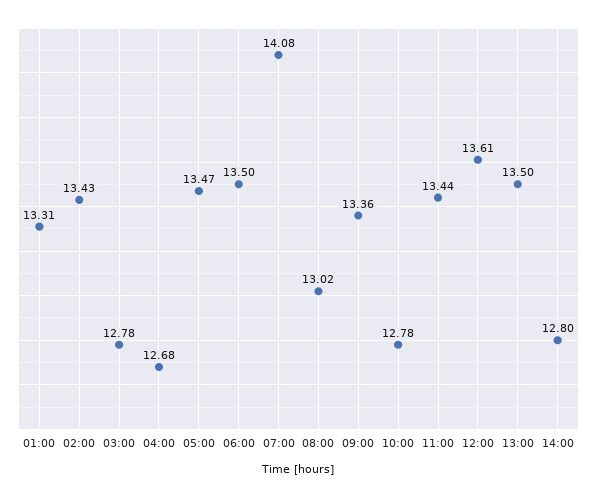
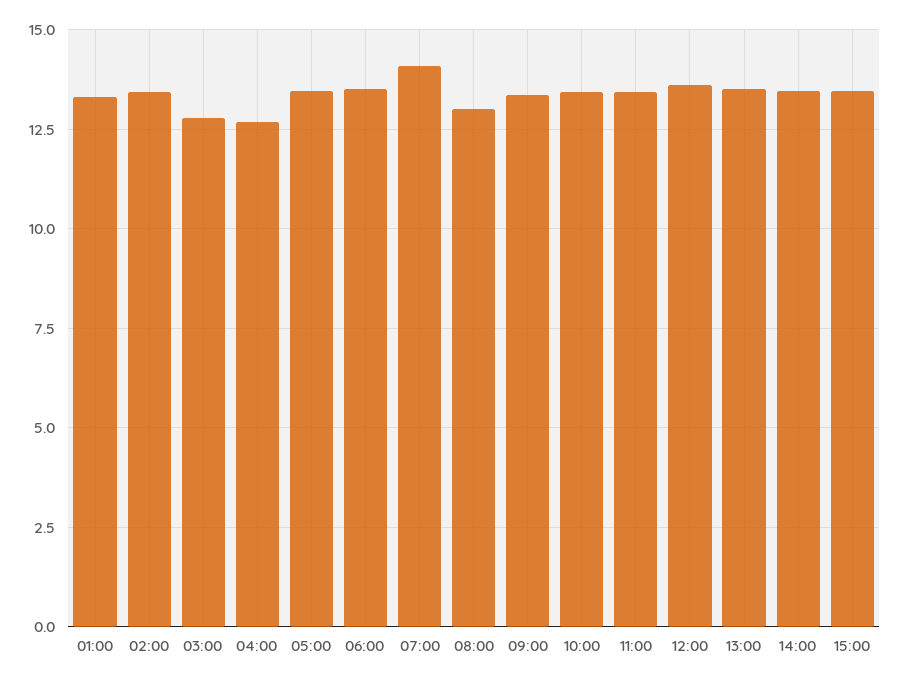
10:00: 12.78 -> 13.5
14:00: 12.8 -> 13.5
15:00: none -> 13.5

